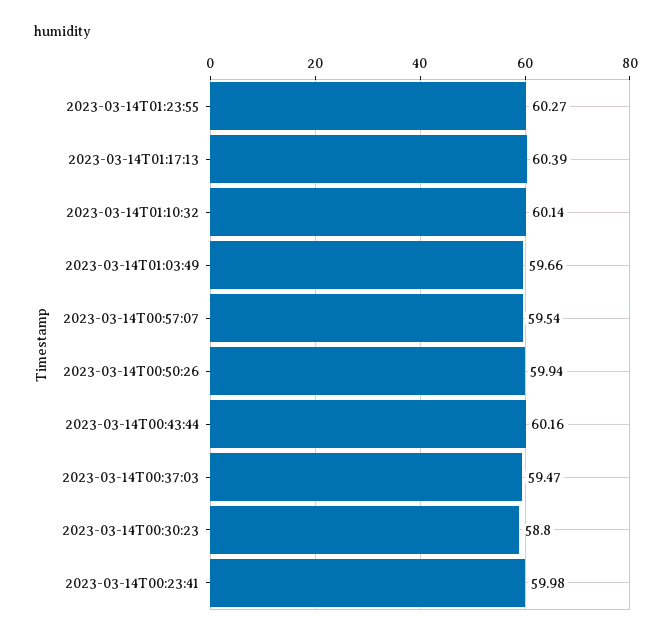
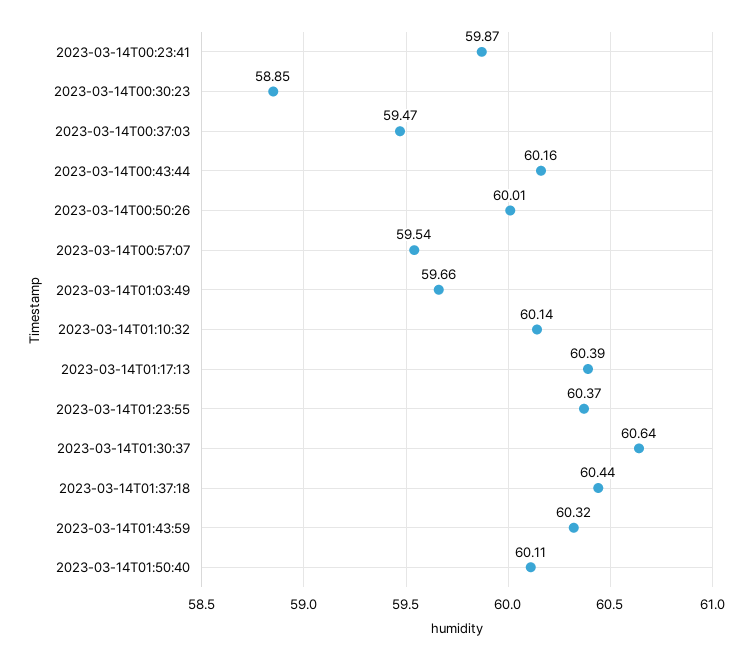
2023-03-14T01:23:55: 60.27 -> 60.37
2023-03-14T00:50:26: 59.94 -> 60.01
2023-03-14T00:30:23: 58.8 -> 58.85
2023-03-14T00:23:41: 59.98 -> 59.87
2023-03-14T01:30:37: none -> 60.64
2023-03-14T01:37:18: none -> 60.44
2023-03-14T01:43:59: none -> 60.32
2023-03-14T01:50:40: none -> 60.11

